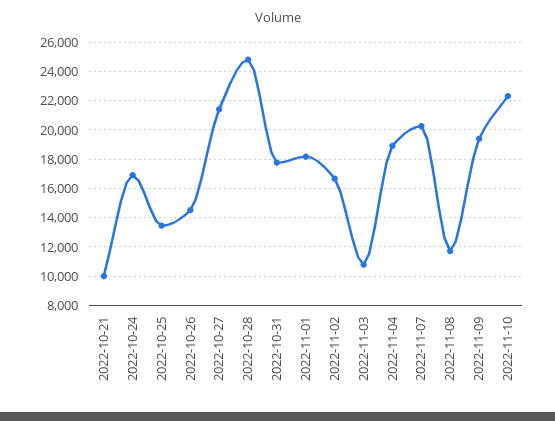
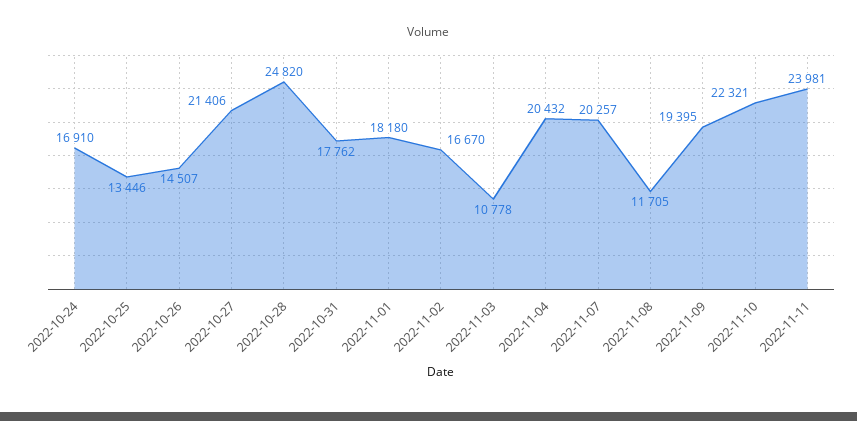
2022-10-21: 10000 -> none
2022-11-04: 19000 -> 20432
2022-11-11: none -> 23981

